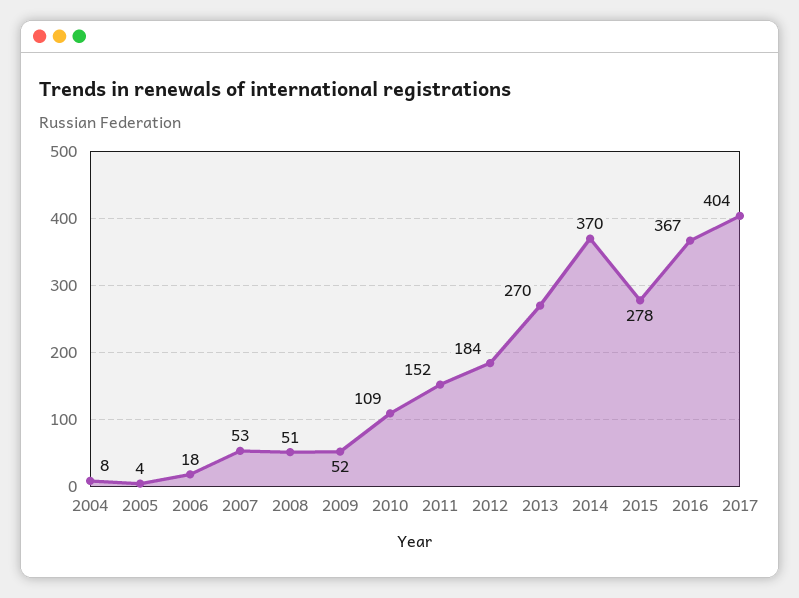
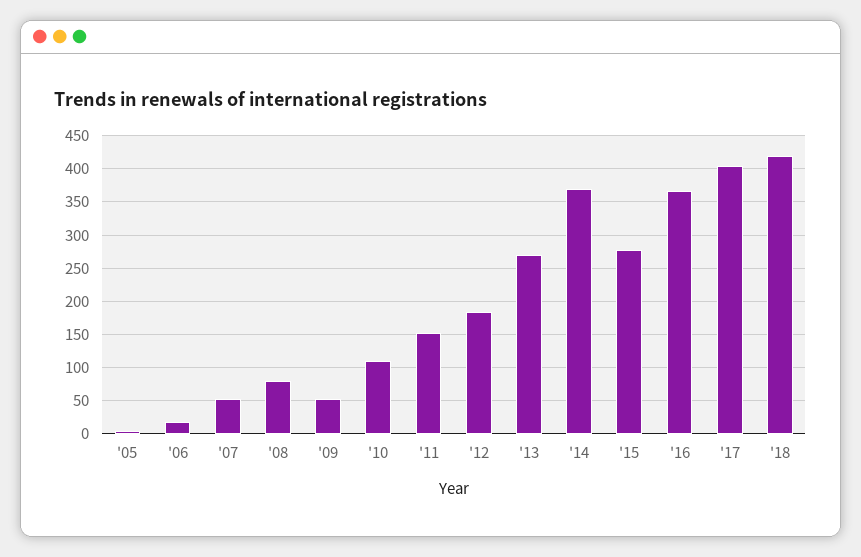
2004: 8 -> none
2008: 51 -> 80
'18: none -> 420

